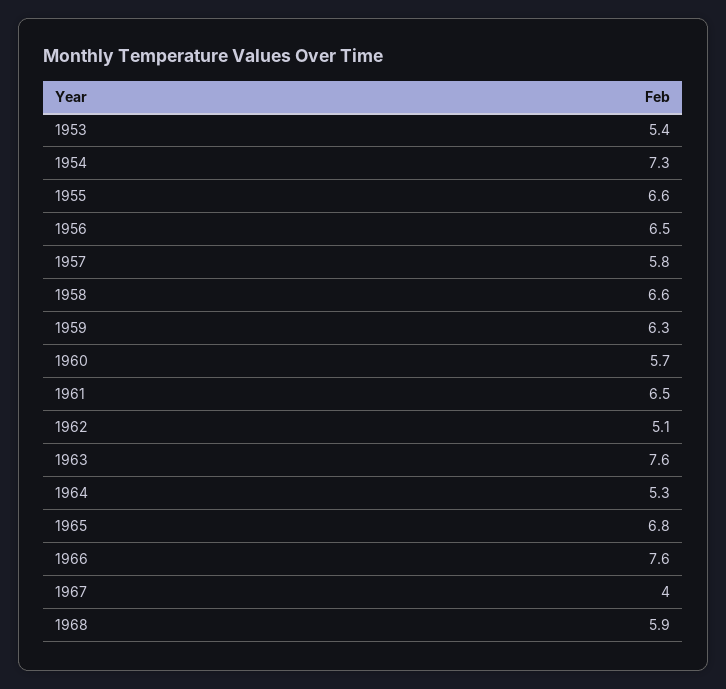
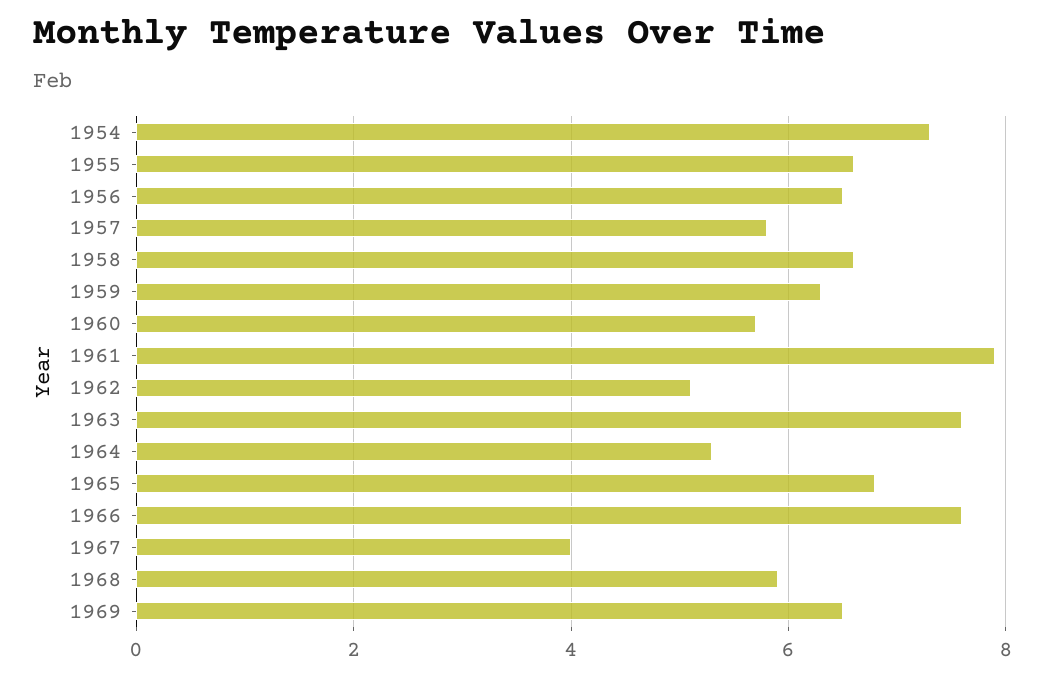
1953: 5.4 -> none
1961: 6.5 -> 8
1969: none -> 6.5

